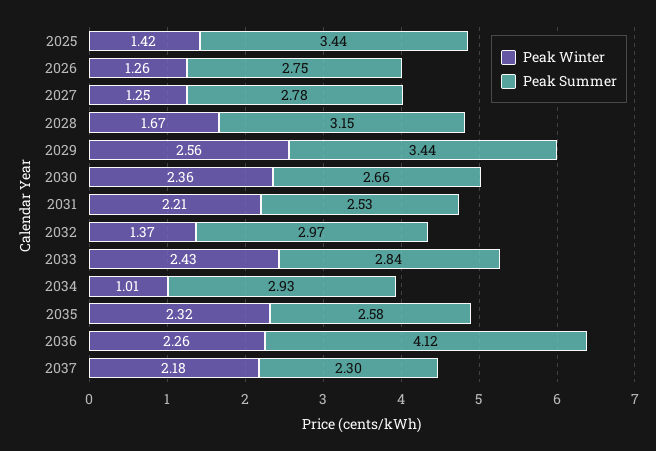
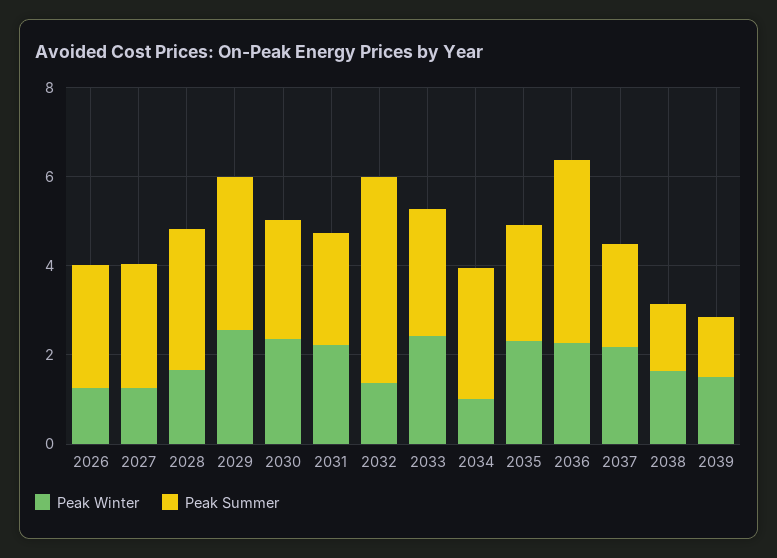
Peak Winter, 2025: 1.42 -> none
Peak Summer, 2025: 3.44 -> none
Peak Summer, 2032: 2.97 -> 4.5
Peak Winter, 2038: none -> 1.5
Peak Summer, 2038: none -> 1.5
Peak Winter, 2039: none -> 1.5
Peak Summer, 2039: none -> 1.5

